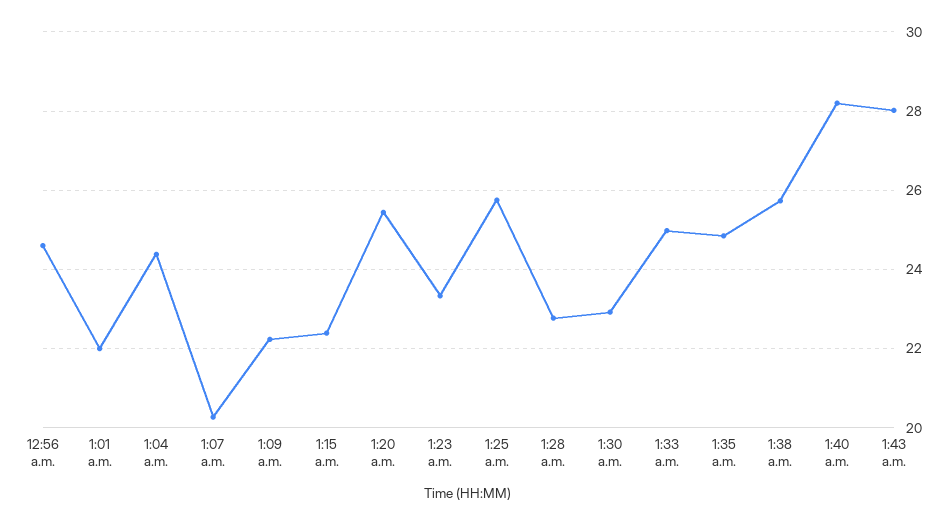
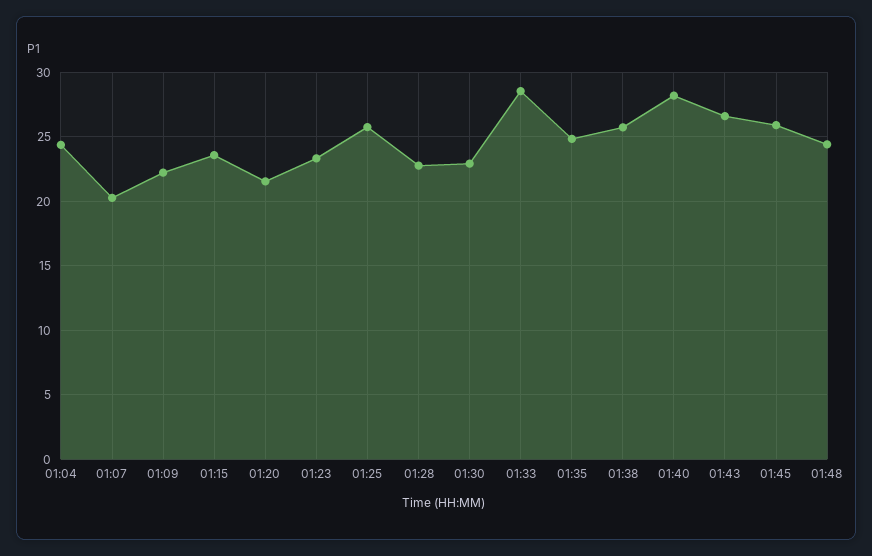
12:56 a.m.: 24.6 -> none
1:01 a.m.: 22 -> none
1:15 a.m.: 22.4 -> 23.5
1:20 a.m.: 25.4 -> 21.5
1:33 a.m.: 25 -> 28.5
1:43 a.m.: 28 -> 26.5
01:45: none -> 26
01:48: none -> 24.5

